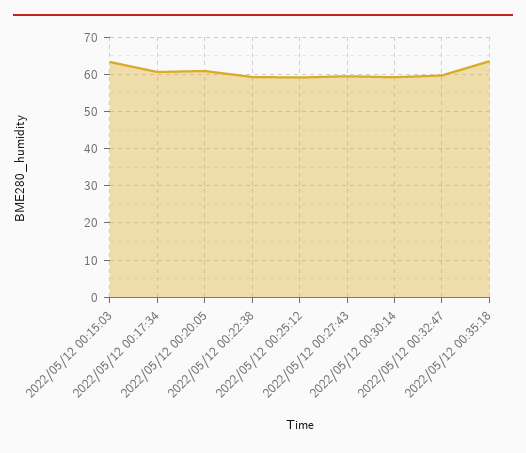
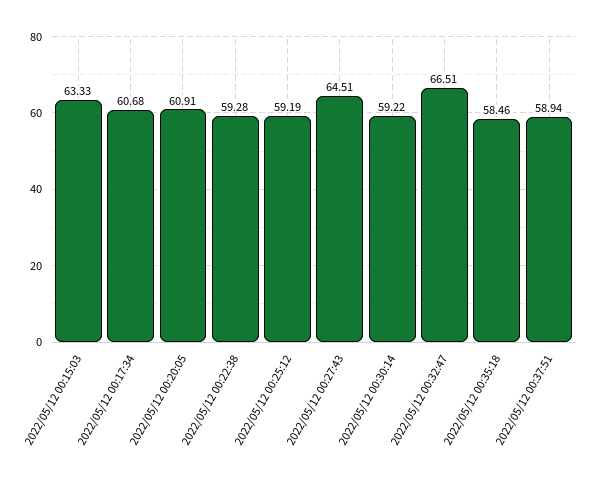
2022/05/12 00:27:43: 60 -> 64.51
2022/05/12 00:32:47: 60 -> 66.51
2022/05/12 00:35:18: 64 -> 58.46
2022/05/12 00:37:51: none -> 58.94

